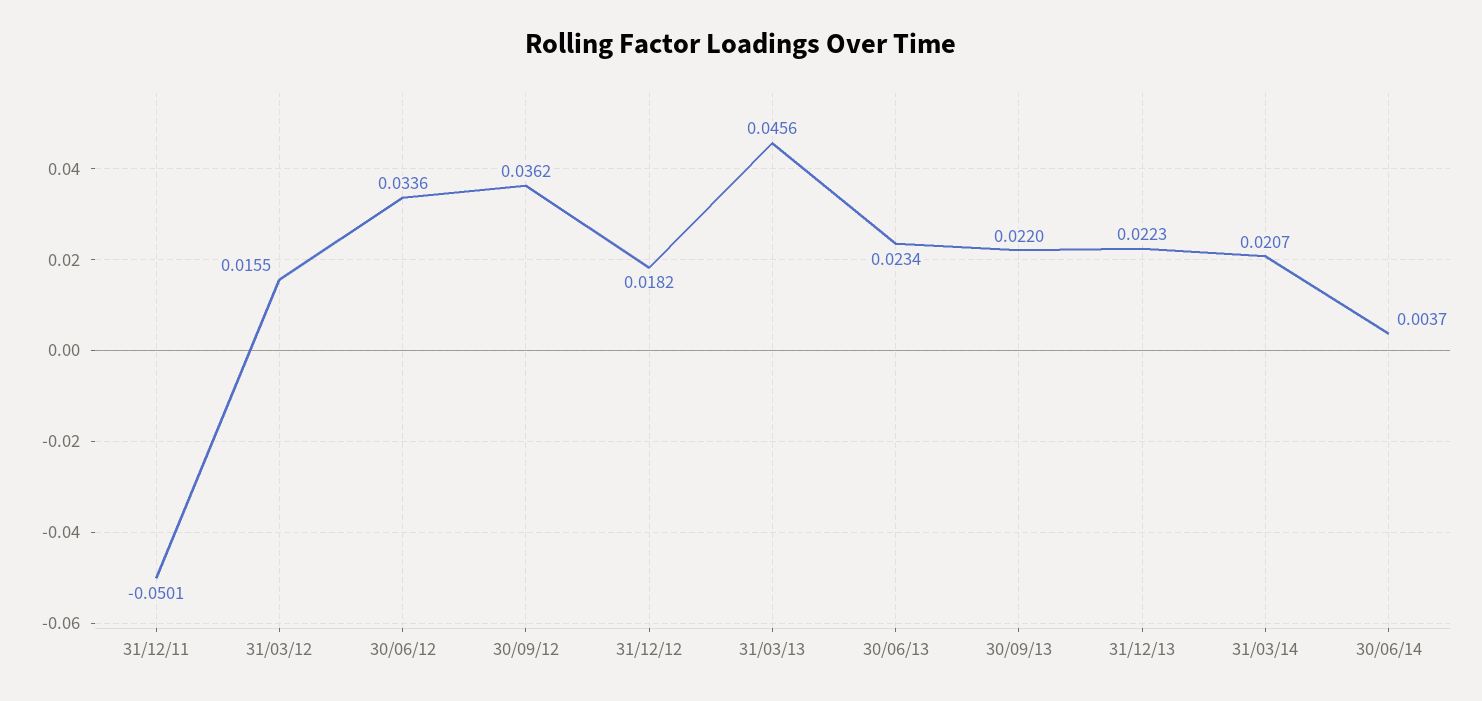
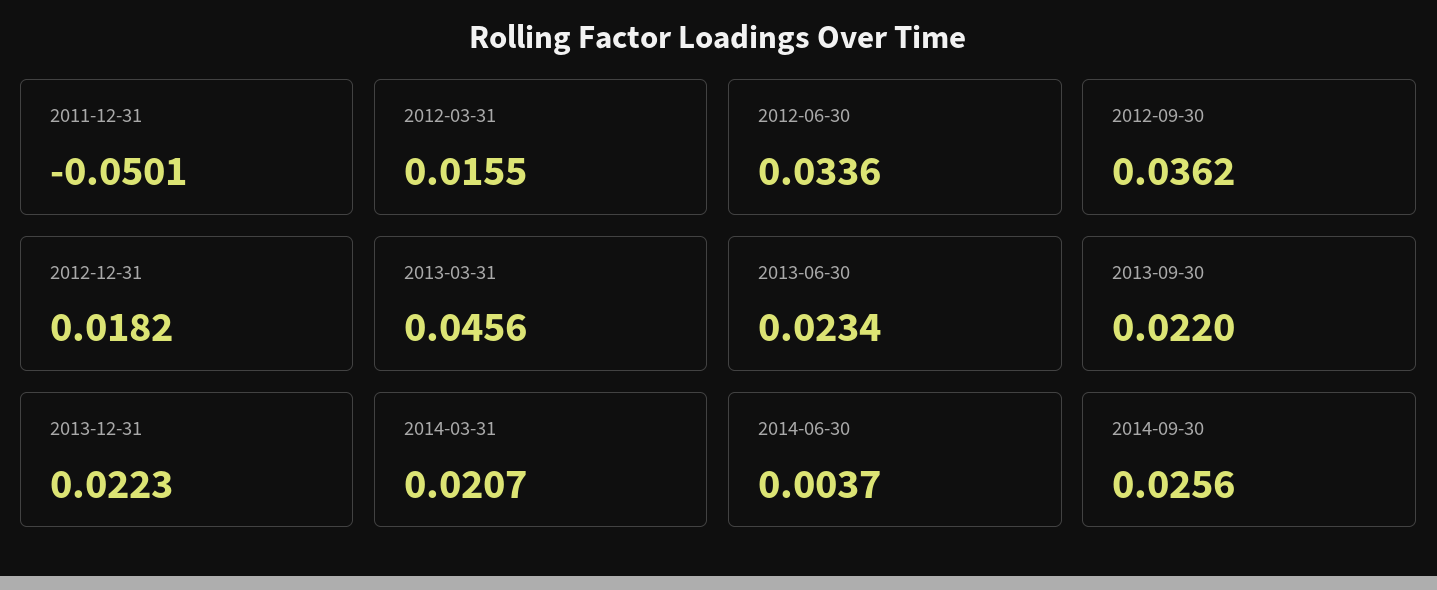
2014-09-30: none -> 0.0256

